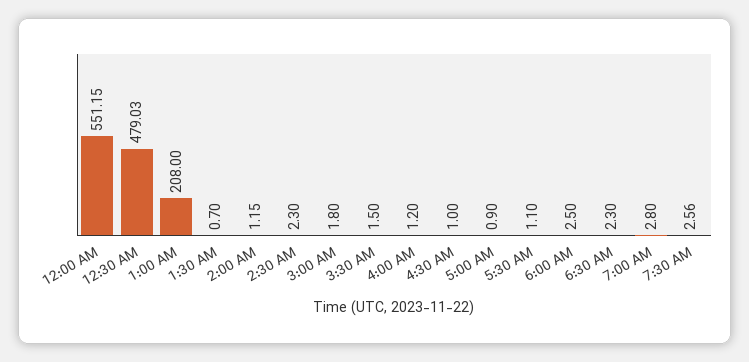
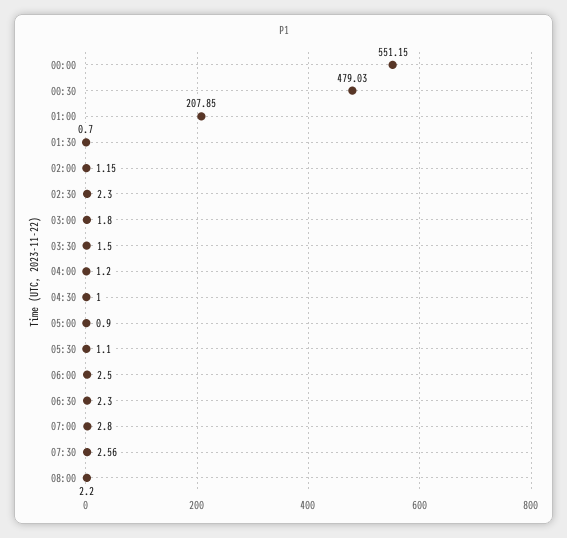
1:00 AM: 208 -> 207.85
08:00: none -> 2.2

